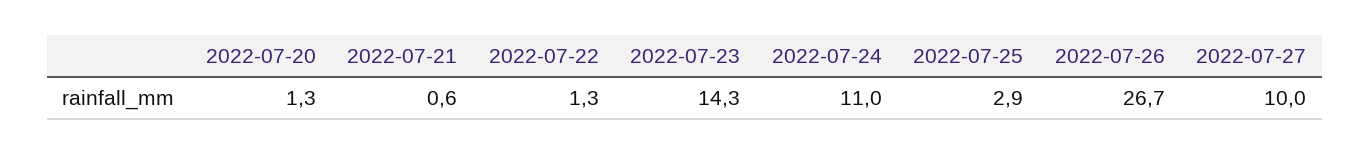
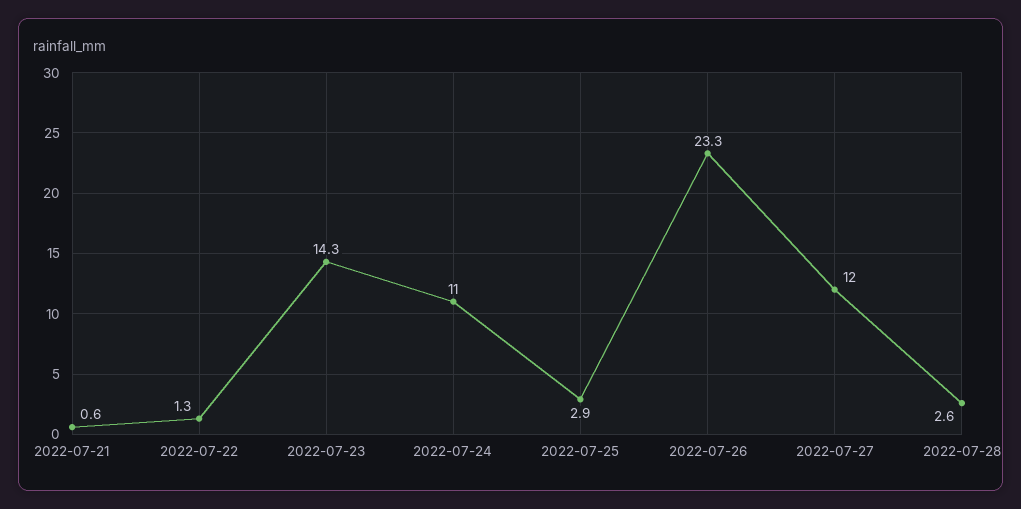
2022-07-20: 1.3 -> none
2022-07-26: 26.7 -> 23.3
2022-07-27: 10 -> 12
2022-07-28: none -> 2.6

